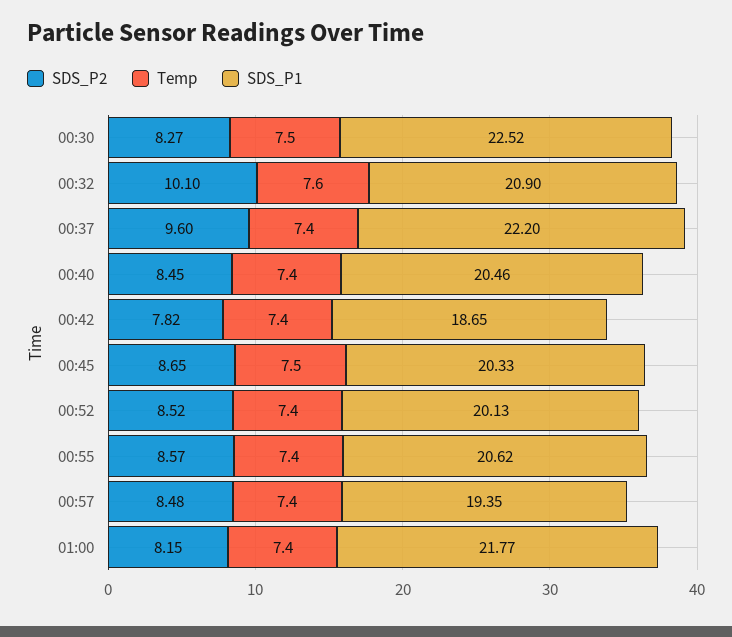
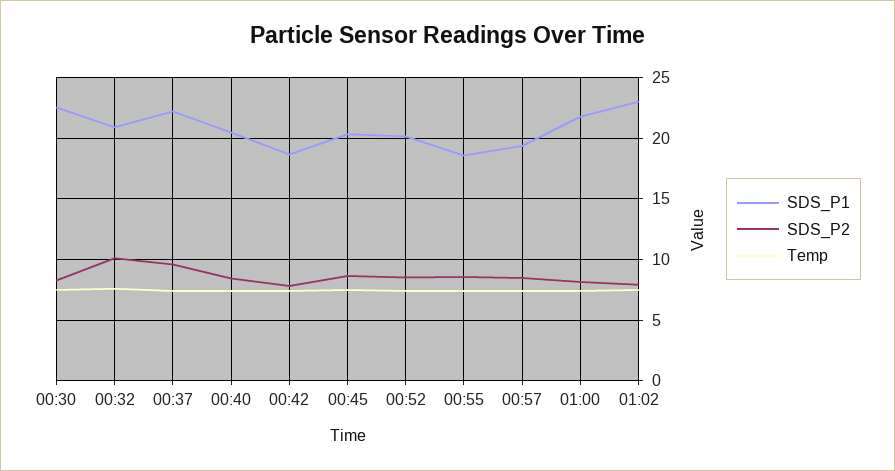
SDS_P1, 00:55: 20.62 -> 18.5
SDS_P1, 01:02: none -> 23
SDS_P2, 01:02: none -> 8
Temp, 01:02: none -> 7.5

